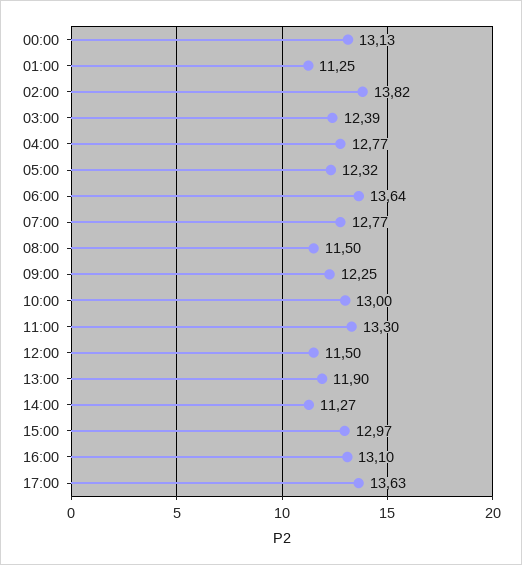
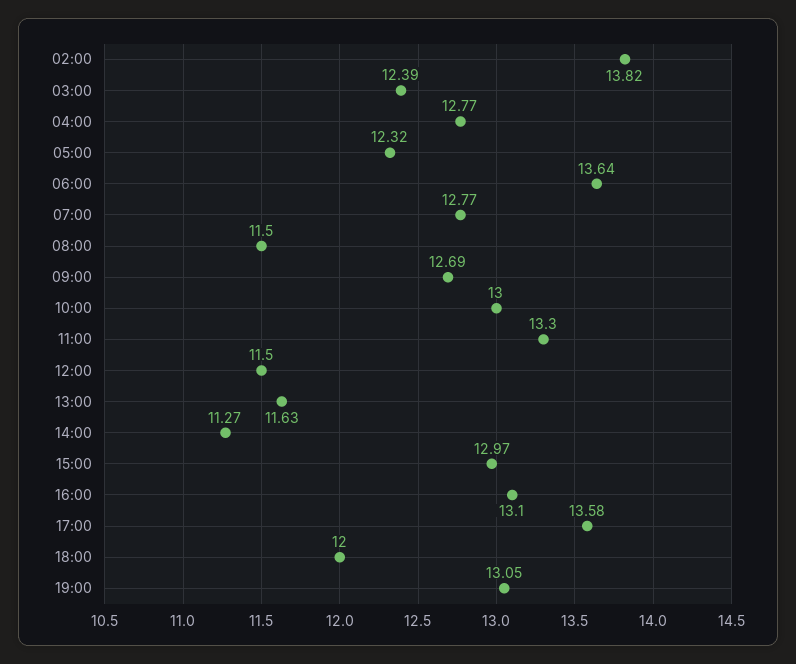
00:00: 13.13 -> none
01:00: 11.25 -> none
09:00: 12.25 -> 12.69
13:00: 11.9 -> 11.63
17:00: 13.63 -> 13.58
18:00: none -> 12
19:00: none -> 13.05

